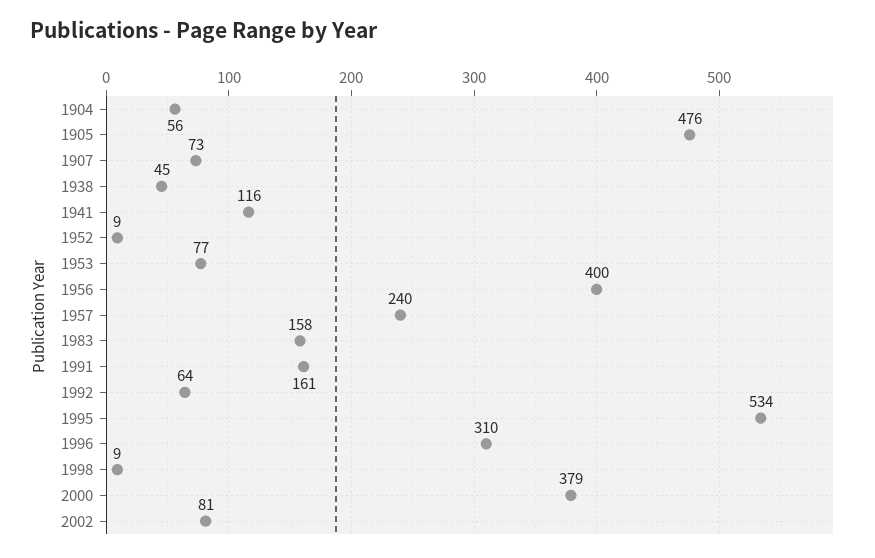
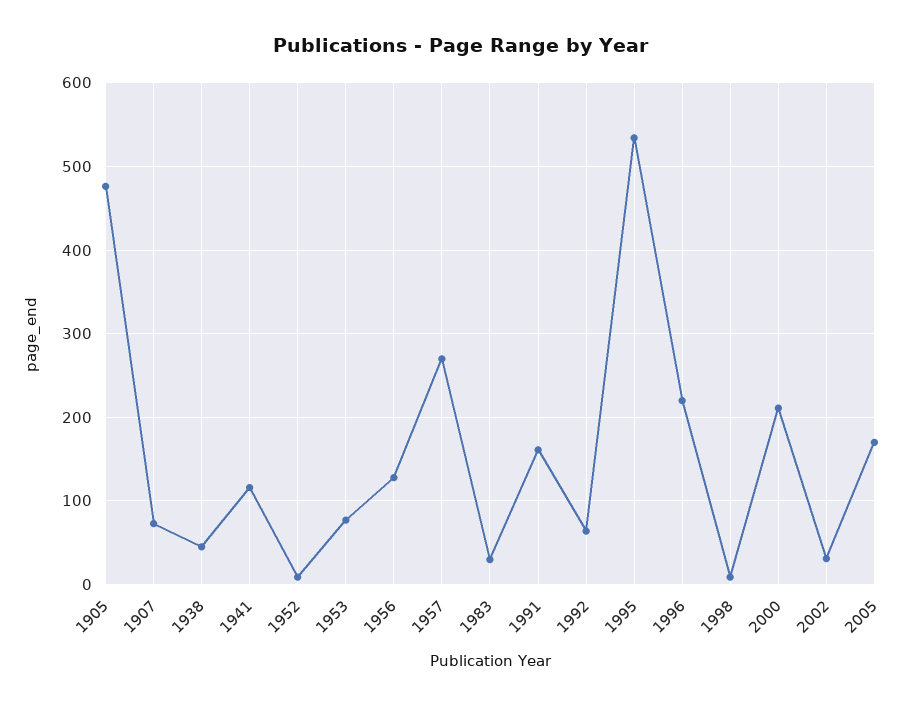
1904: 56 -> none
1956: 400 -> 130
1957: 240 -> 270
1983: 158 -> 30
1996: 310 -> 220
2000: 379 -> 210
2002: 81 -> 30
2005: none -> 170

